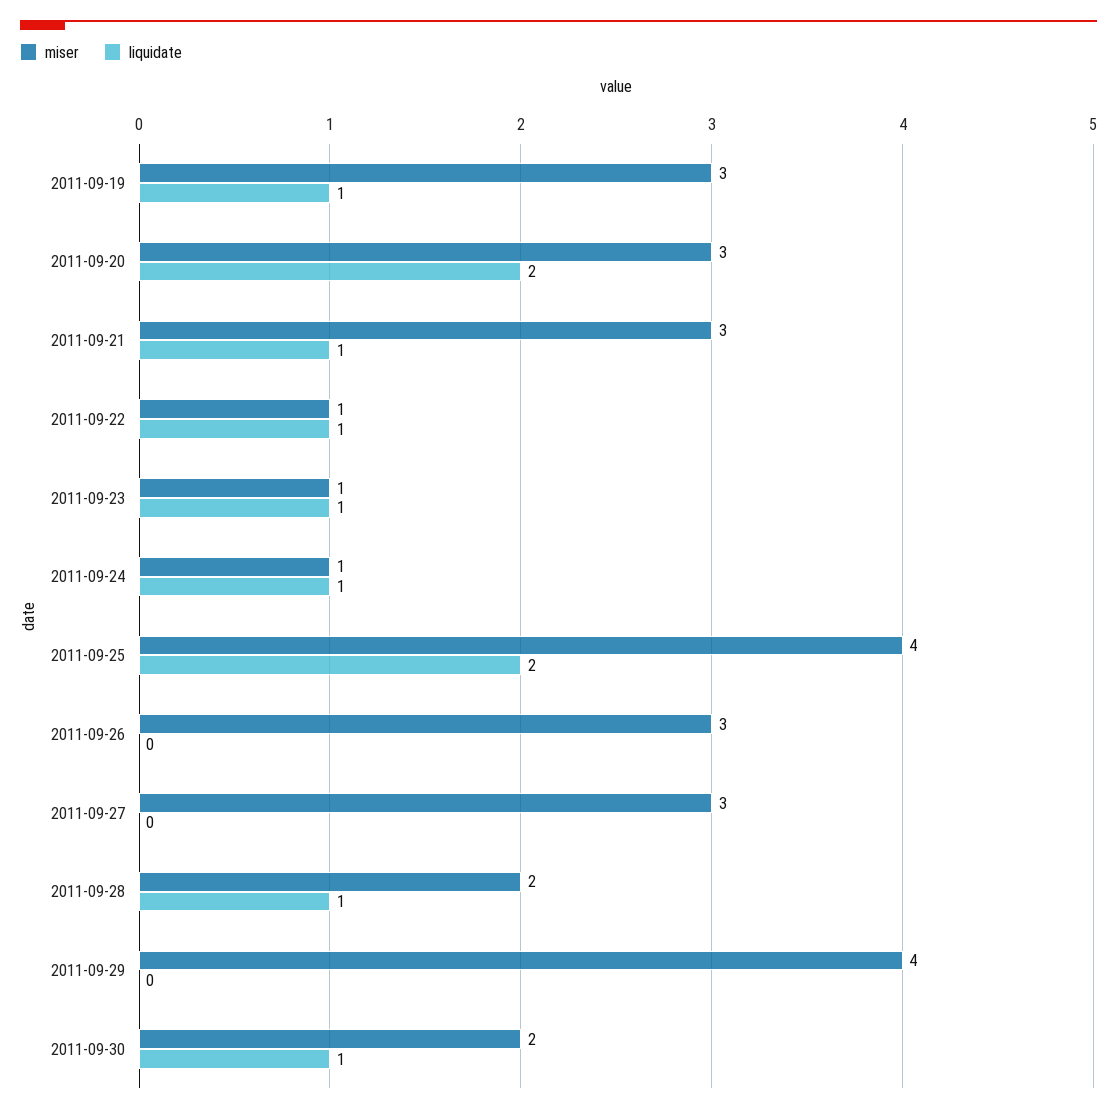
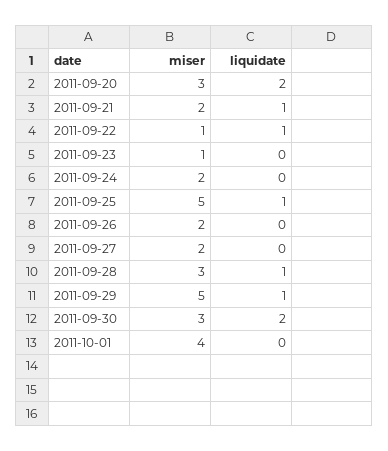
miser, 2011-09-19: 3 -> none
liquidate, 2011-09-19: 1 -> none
miser, 2011-09-21: 3 -> 2
liquidate, 2011-09-23: 1 -> 0
miser, 2011-09-24: 1 -> 2
liquidate, 2011-09-24: 1 -> 0
miser, 2011-09-25: 4 -> 5
liquidate, 2011-09-25: 2 -> 1
miser, 2011-09-26: 3 -> 2
miser, 2011-09-27: 3 -> 2
miser, 2011-09-28: 2 -> 3
miser, 2011-09-29: 4 -> 5
liquidate, 2011-09-29: 0 -> 1
miser, 2011-09-30: 2 -> 3
liquidate, 2011-09-30: 1 -> 2
miser, 2011-10-01: none -> 4
liquidate, 2011-10-01: none -> 0

